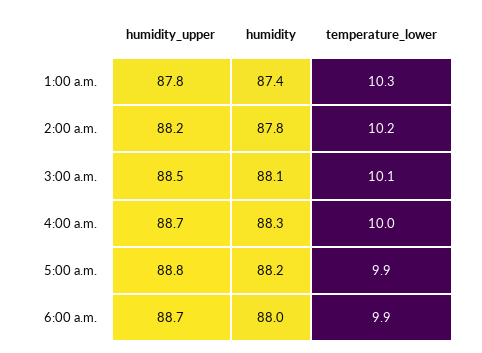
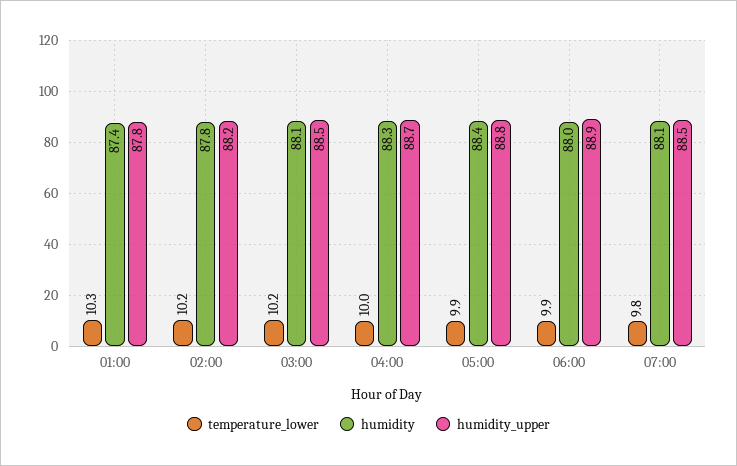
temperature_lower, 3:00 a.m.: 10.1 -> 10.2
humidity, 5:00 a.m.: 88.2 -> 88.4
humidity_upper, 6:00 a.m.: 88.7 -> 88.9
temperature_lower, 07:00: none -> 9.8
humidity, 07:00: none -> 88.1
humidity_upper, 07:00: none -> 88.5

